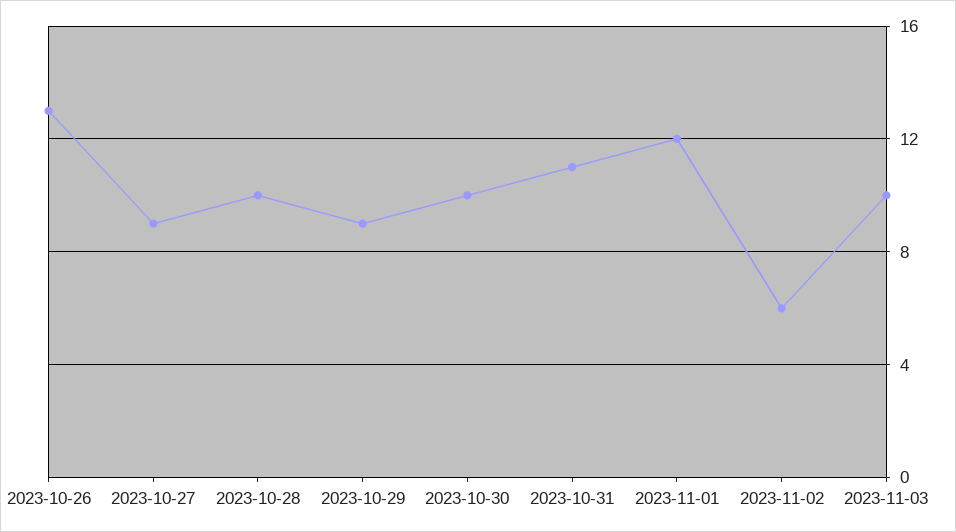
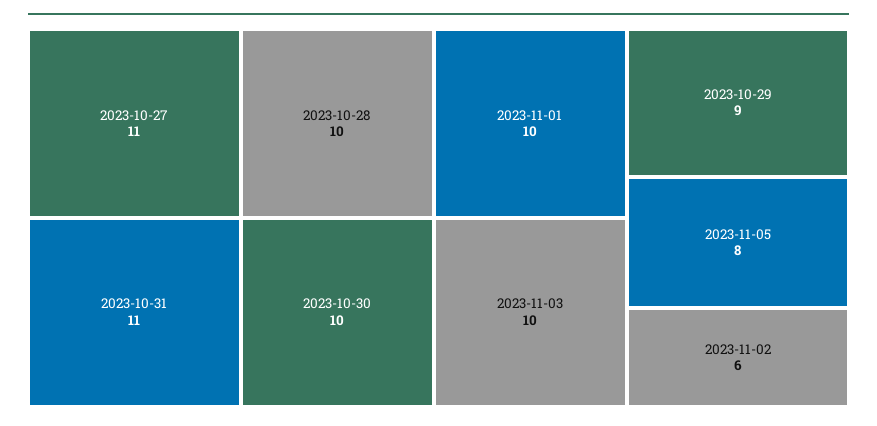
2023-10-26: 13 -> none
2023-10-27: 9 -> 11
2023-11-01: 12 -> 10
2023-11-05: none -> 8

